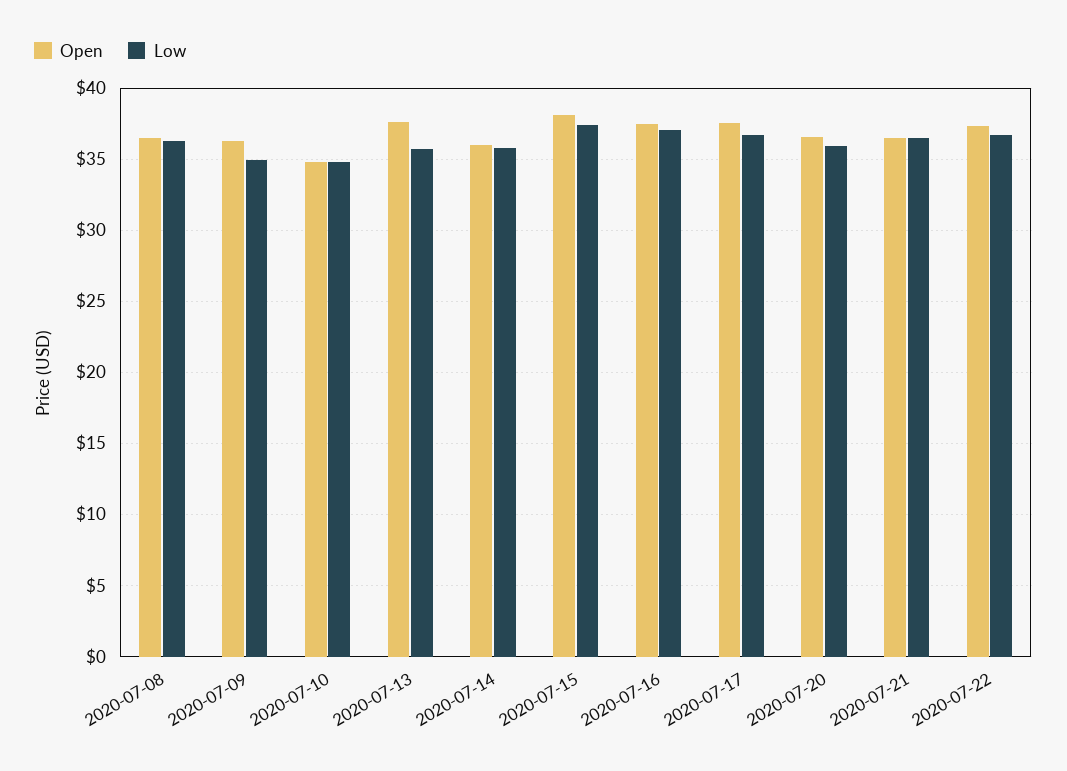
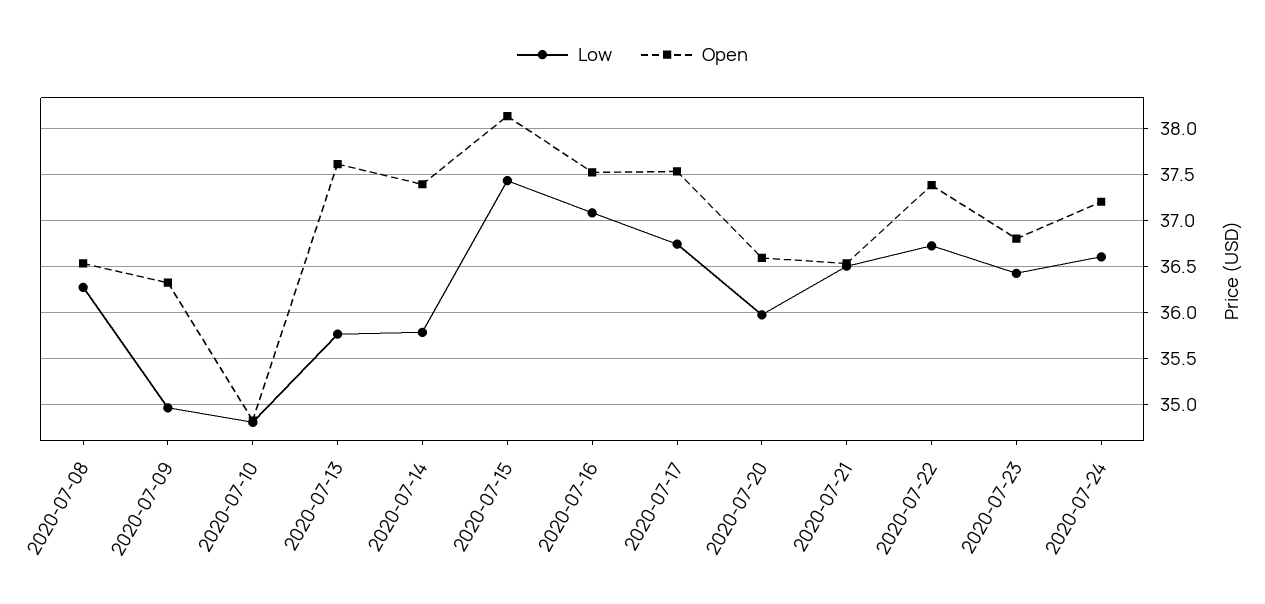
Open, 2020-07-14: 36 -> 37.4
Low, 2020-07-23: none -> 36.4
Open, 2020-07-23: none -> 36.8
Low, 2020-07-24: none -> 36.6
Open, 2020-07-24: none -> 37.2

